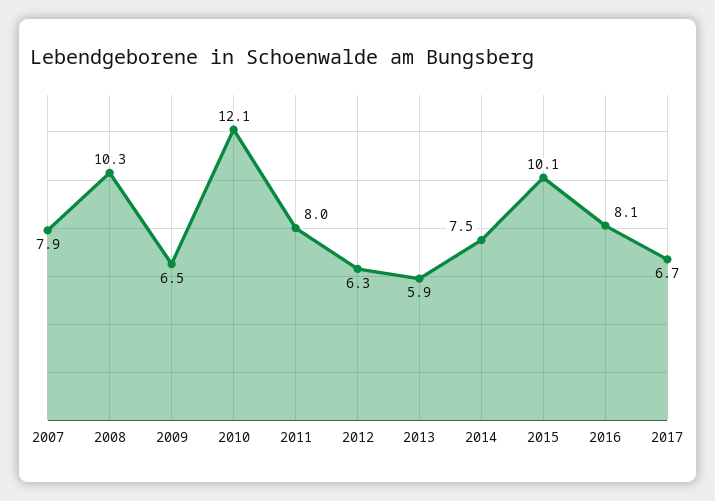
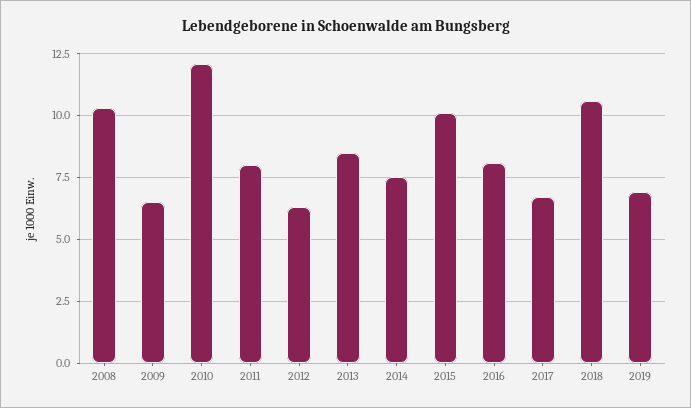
2007: 7.9 -> none
2013: 5.9 -> 8.5
2018: none -> 10.5
2019: none -> 7

